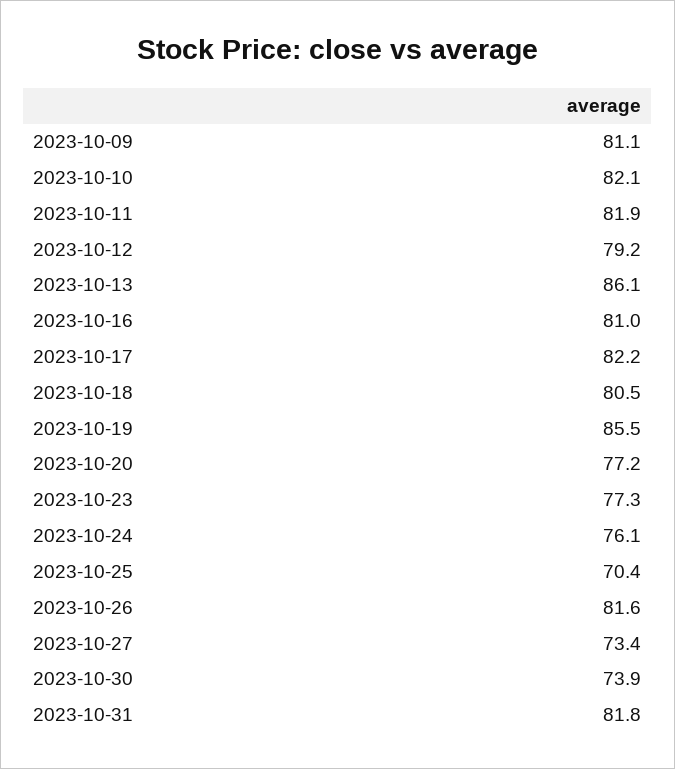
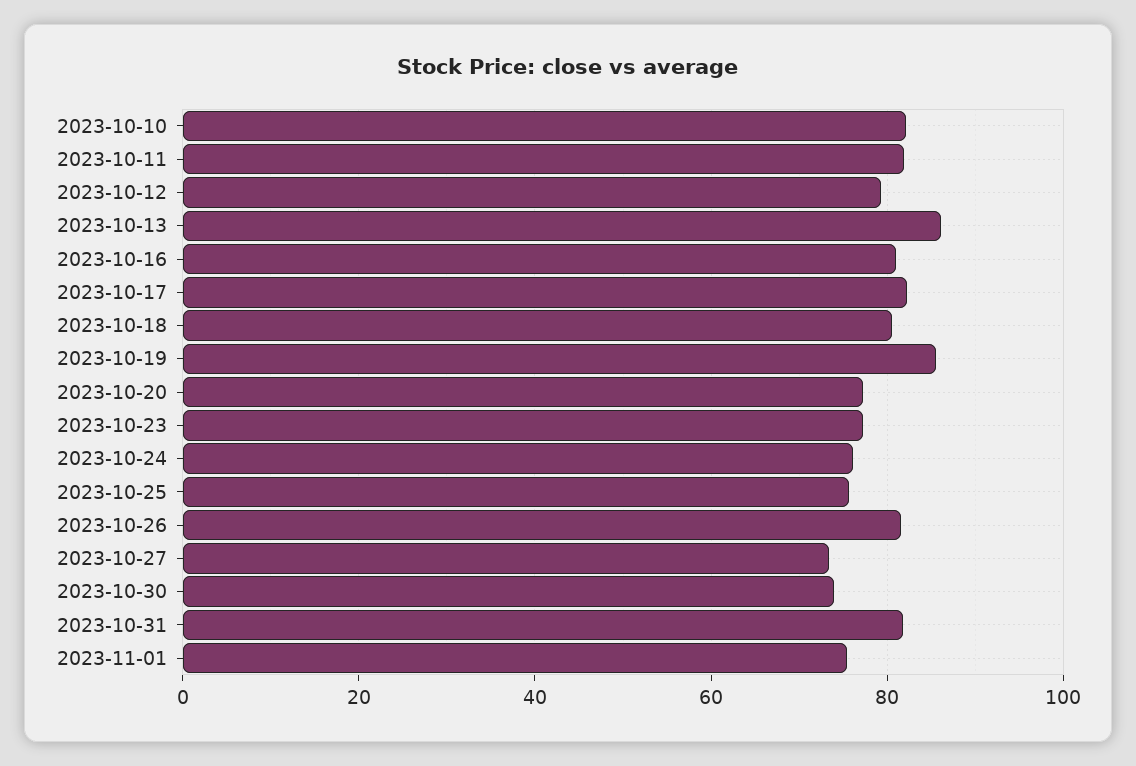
2023-10-09: 81.1 -> none
2023-10-25: 70.4 -> 76
2023-11-01: none -> 76

